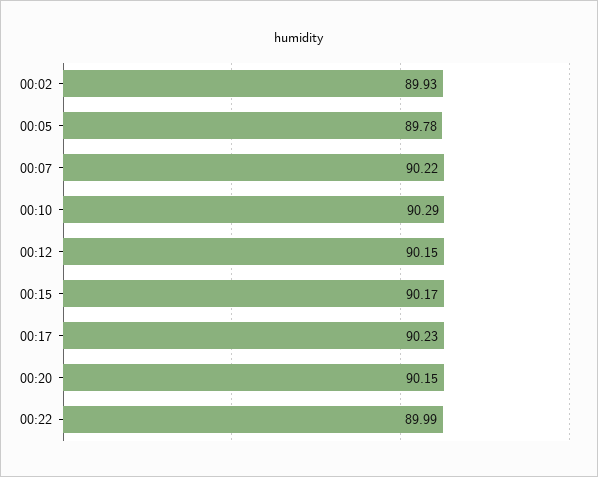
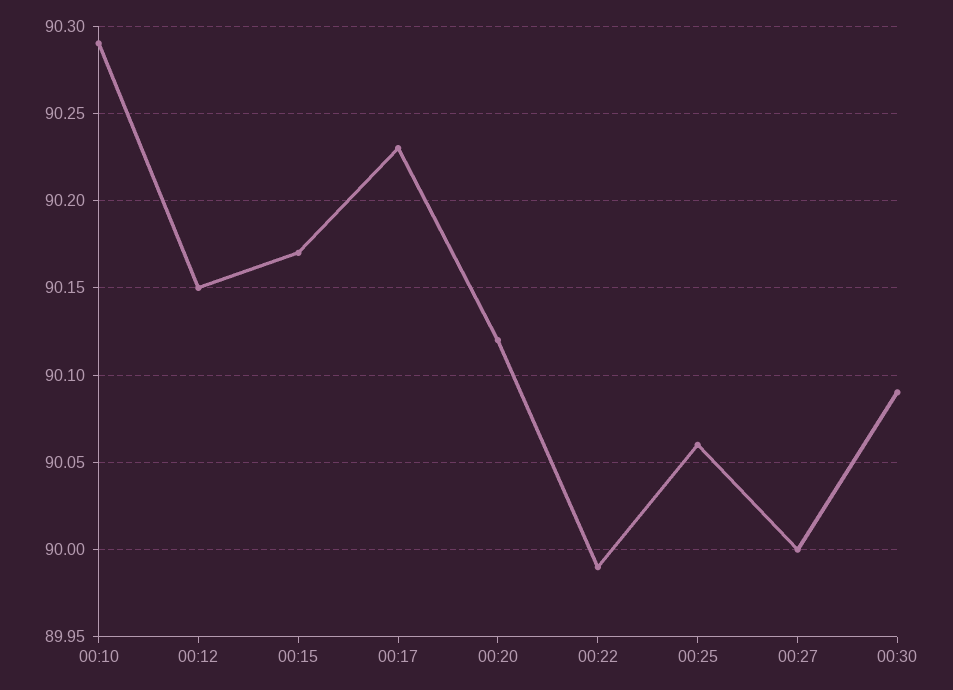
00:02: 89.93 -> none
00:05: 89.78 -> none
00:07: 90.22 -> none
00:20: 90.15 -> 90.12
00:25: none -> 90.06
00:27: none -> 90
00:30: none -> 90.09

